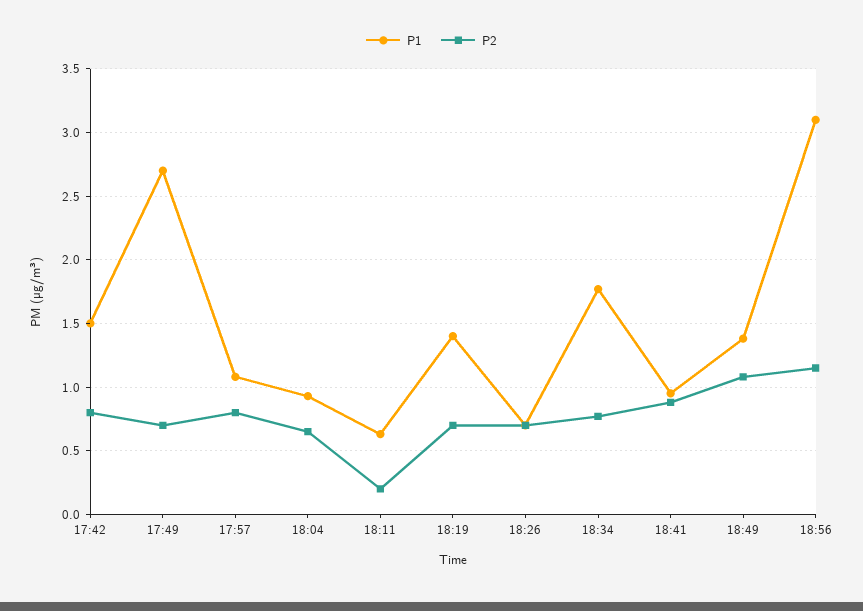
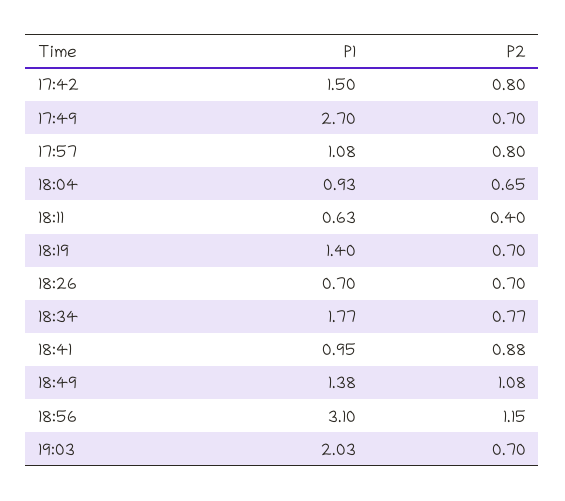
P2, 18:11: 0.2 -> 0.4
P1, 19:03: none -> 2.03
P2, 19:03: none -> 0.7

